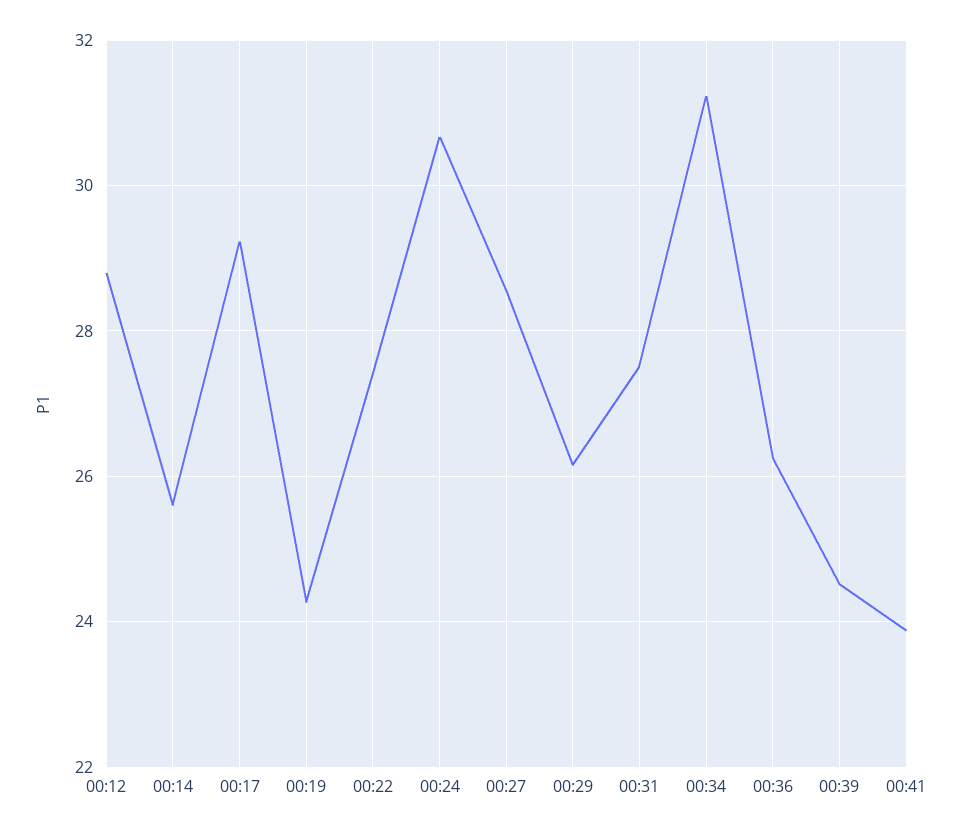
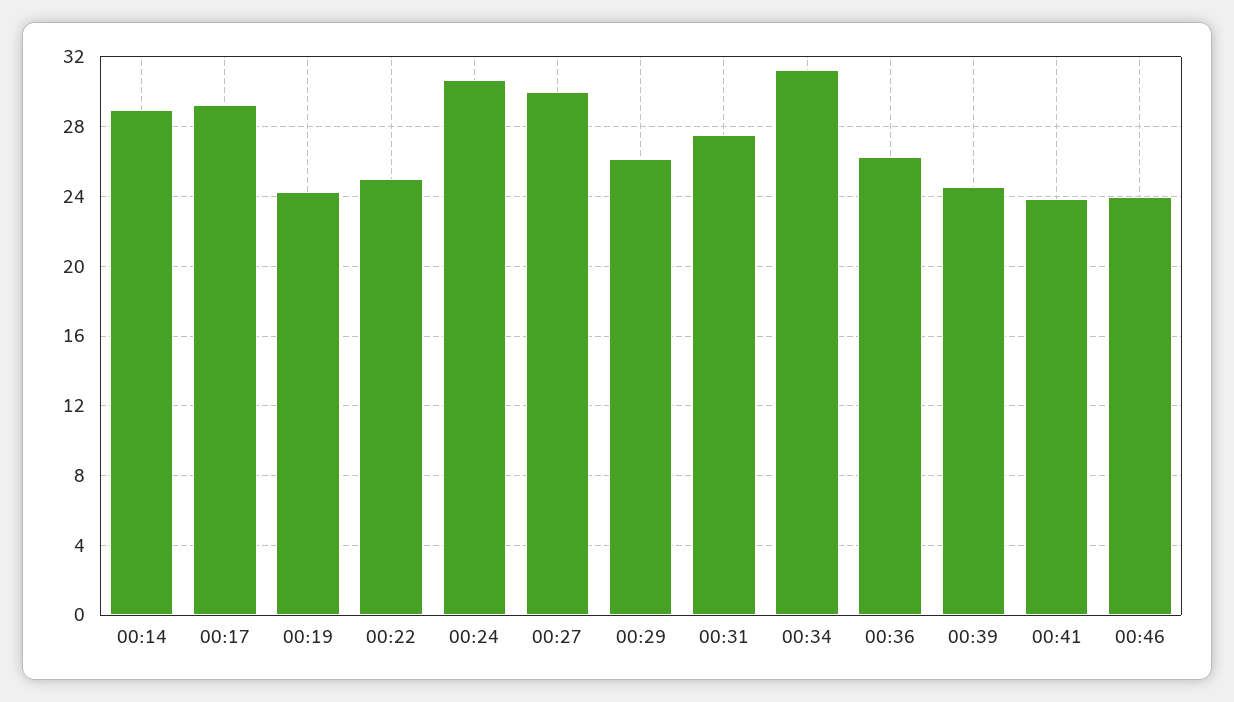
00:12: 28.8 -> none
00:14: 25.6 -> 29
00:22: 27.4 -> 25
00:27: 28.6 -> 30
00:46: none -> 24

